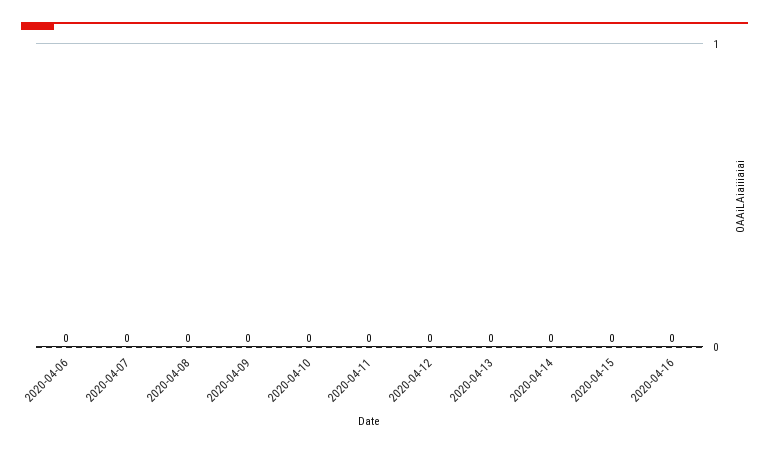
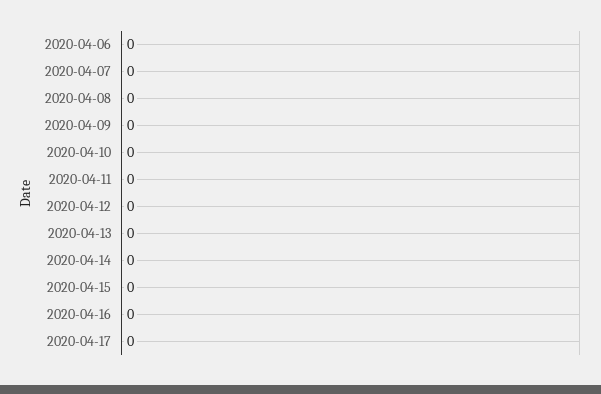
2020-04-17: none -> 0

